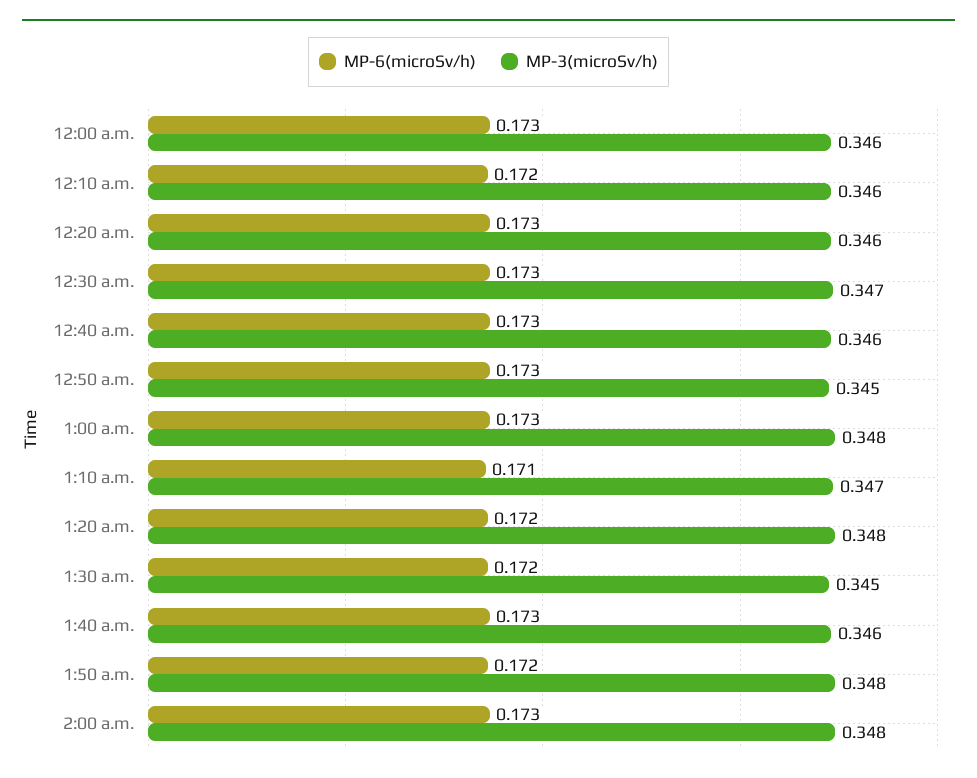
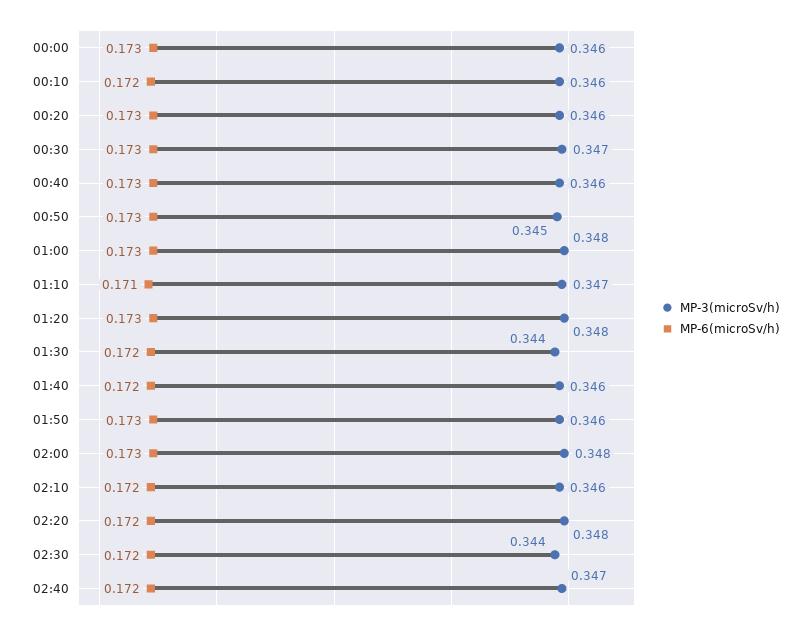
MP-6(microSv/h), 1:20 a.m.: 0.172 -> 0.173
MP-3(microSv/h), 1:30 a.m.: 0.345 -> 0.344
MP-6(microSv/h), 1:40 a.m.: 0.173 -> 0.172
MP-6(microSv/h), 1:50 a.m.: 0.172 -> 0.173
MP-3(microSv/h), 1:50 a.m.: 0.348 -> 0.346
MP-3(microSv/h), 02:10: none -> 0.346
MP-6(microSv/h), 02:10: none -> 0.172
MP-3(microSv/h), 02:20: none -> 0.348
MP-6(microSv/h), 02:20: none -> 0.172
MP-3(microSv/h), 02:30: none -> 0.344
MP-6(microSv/h), 02:30: none -> 0.172
MP-3(microSv/h), 02:40: none -> 0.347
MP-6(microSv/h), 02:40: none -> 0.172

